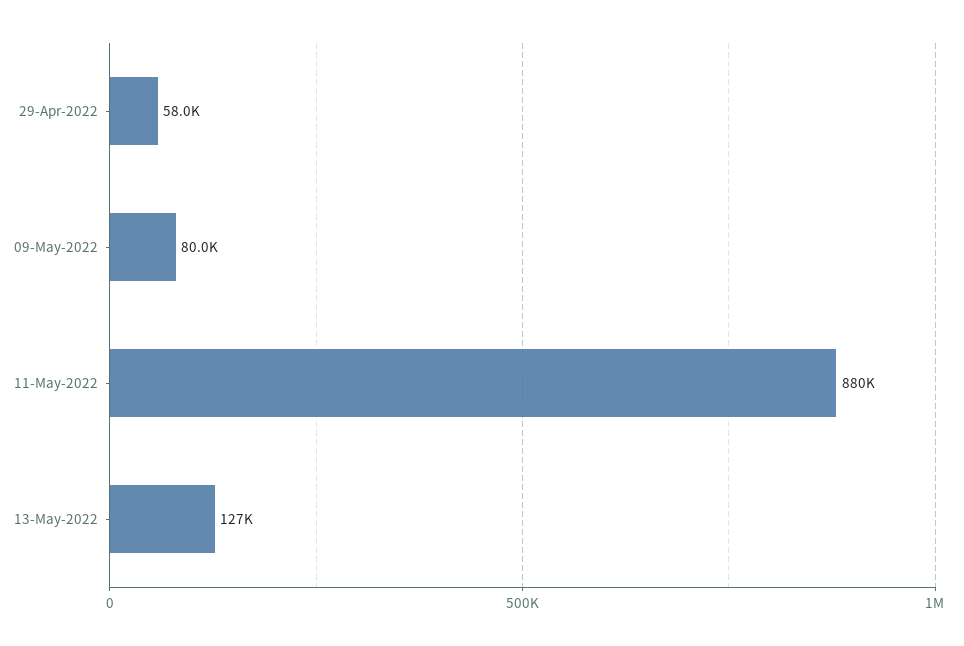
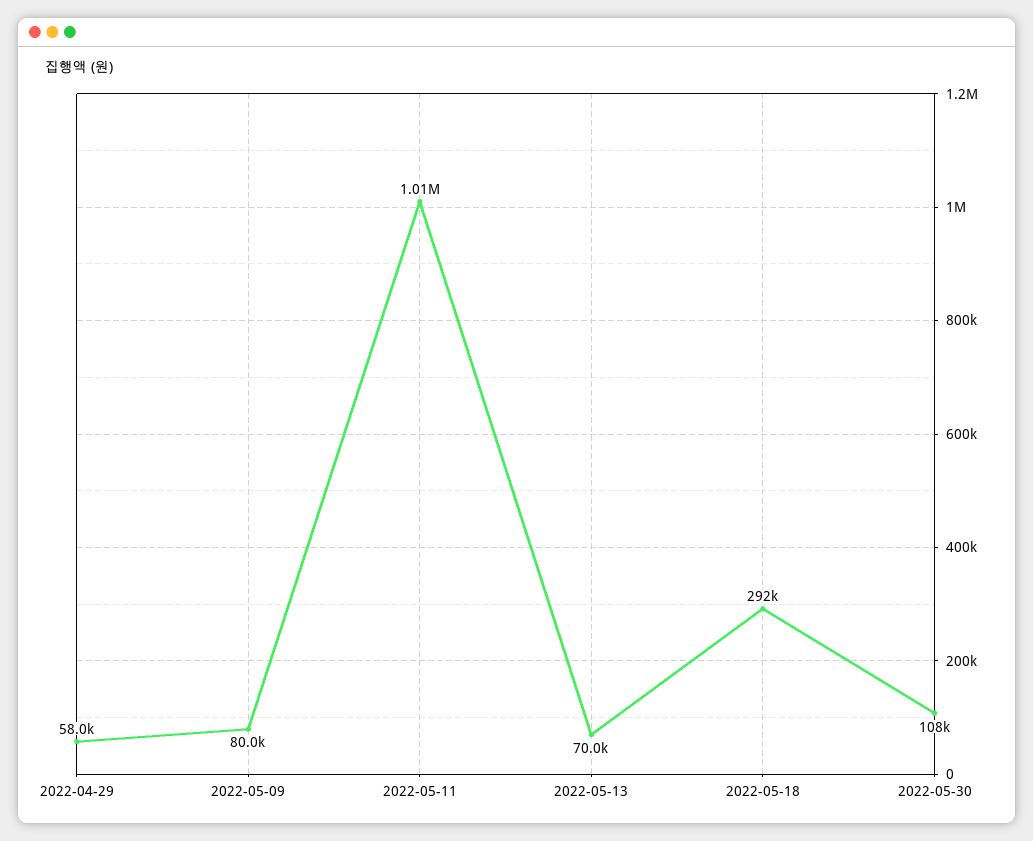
11-May-2022: 880000 -> 1010000
13-May-2022: 127000 -> 70000
2022-05-18: none -> 292000
2022-05-30: none -> 108000

